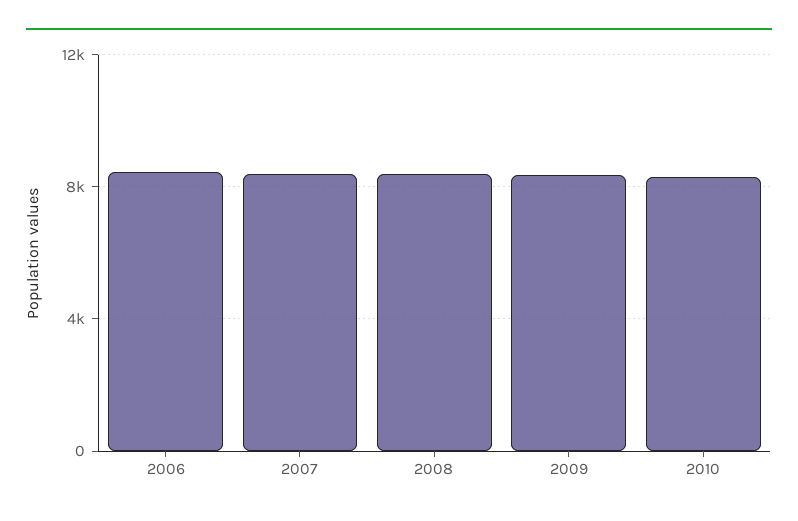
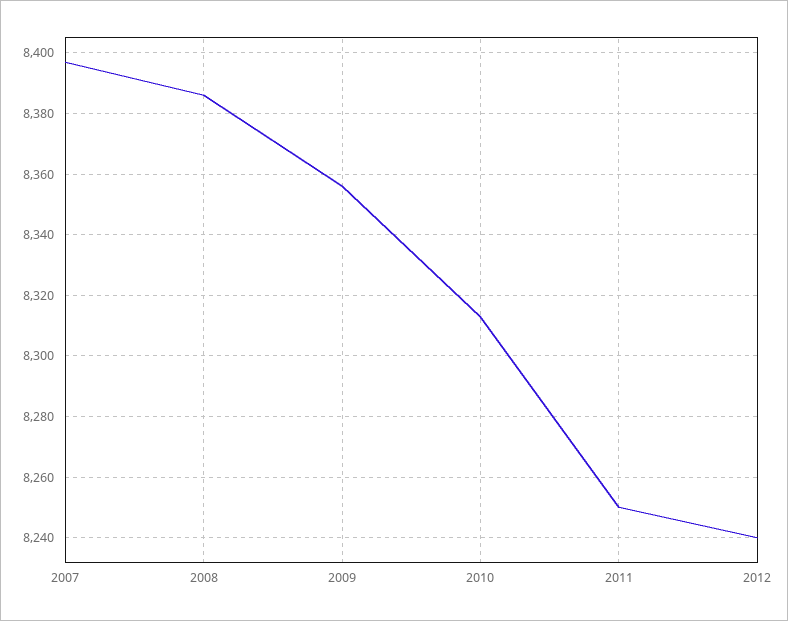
2006: 8500 -> none
2011: none -> 8250
2012: none -> 8240

